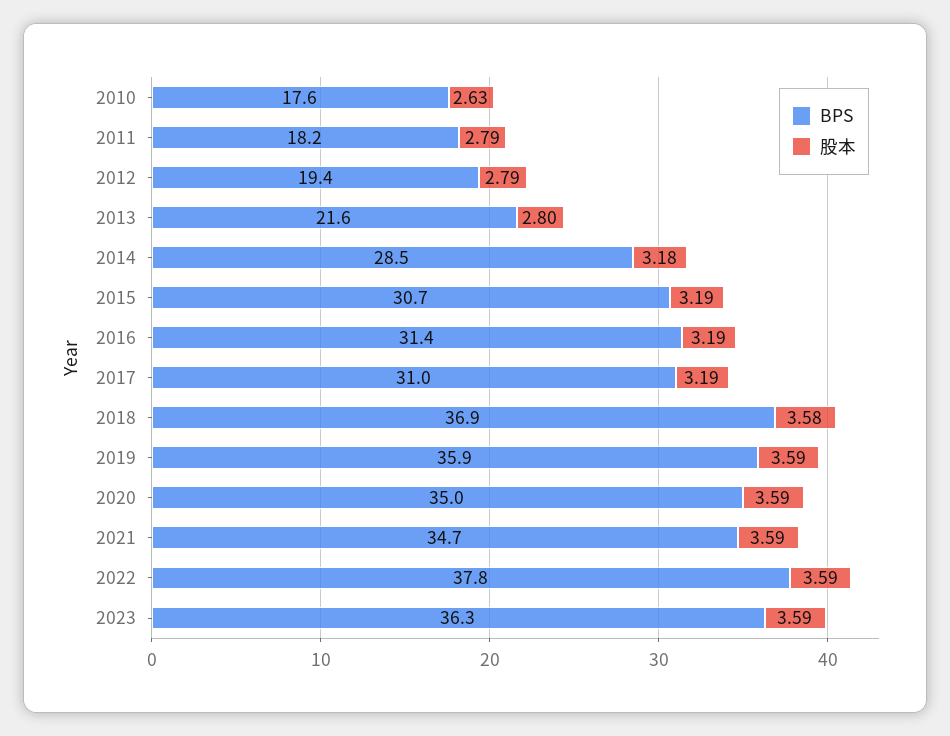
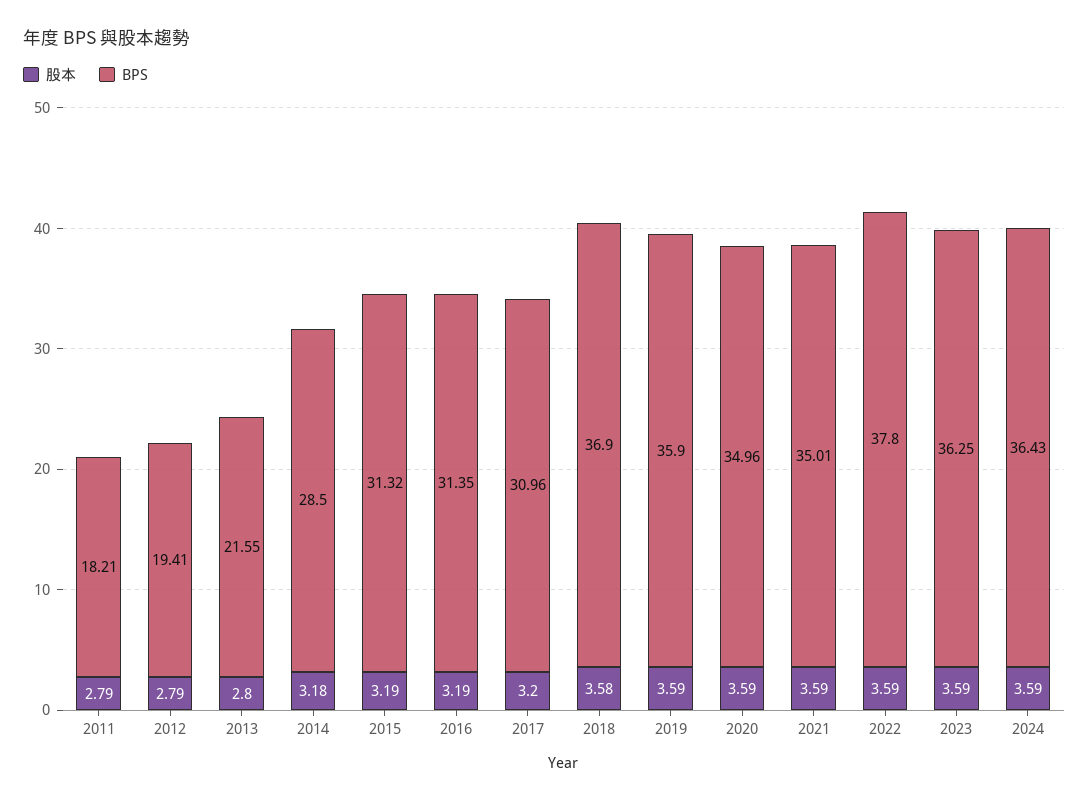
BPS, 2010: 17.6 -> none
股本, 2010: 2.63 -> none
BPS, 2015: 30.7 -> 31.32
股本, 2017: 3.19 -> 3.2
BPS, 2021: 34.7 -> 35.01
股本, 2024: none -> 3.59
BPS, 2024: none -> 36.43

